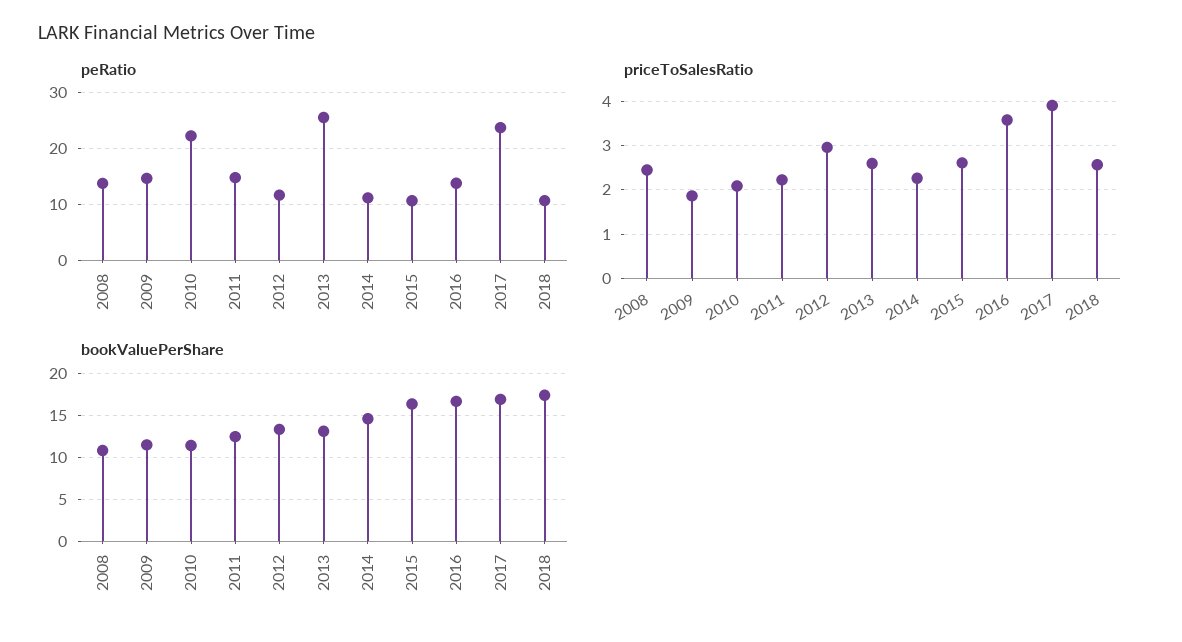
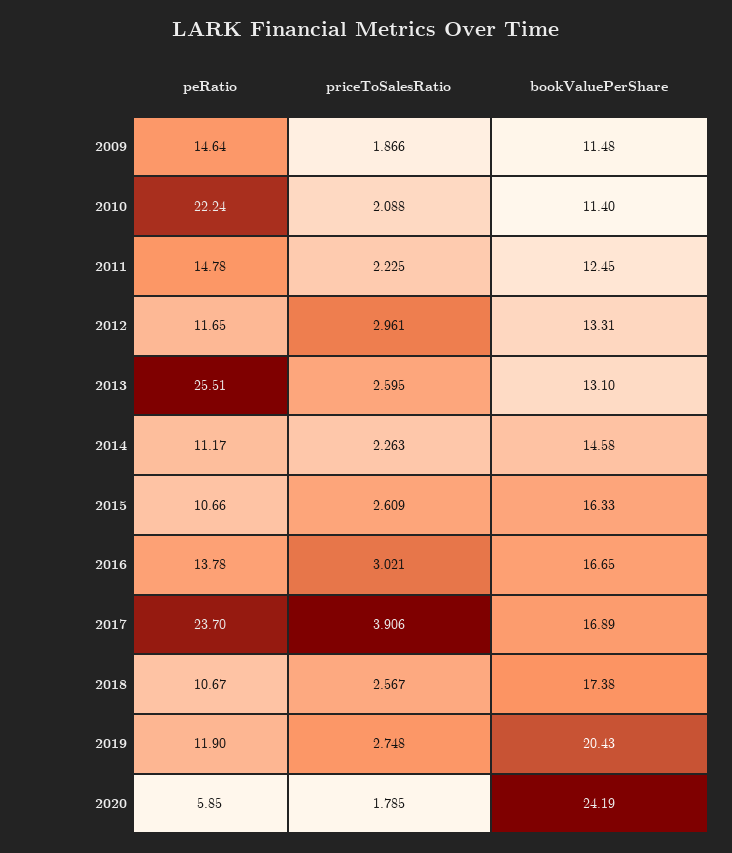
peRatio, 2008: 14 -> none
priceToSalesRatio, 2008: 2.4 -> none
priceToSalesRatio, 2016: 3.6 -> 3.021
bookValuePerShare, 2008: 11 -> none
peRatio, 2019: none -> 11.9
priceToSalesRatio, 2019: none -> 2.748
bookValuePerShare, 2019: none -> 20.43
peRatio, 2020: none -> 5.85
priceToSalesRatio, 2020: none -> 1.785
bookValuePerShare, 2020: none -> 24.19

